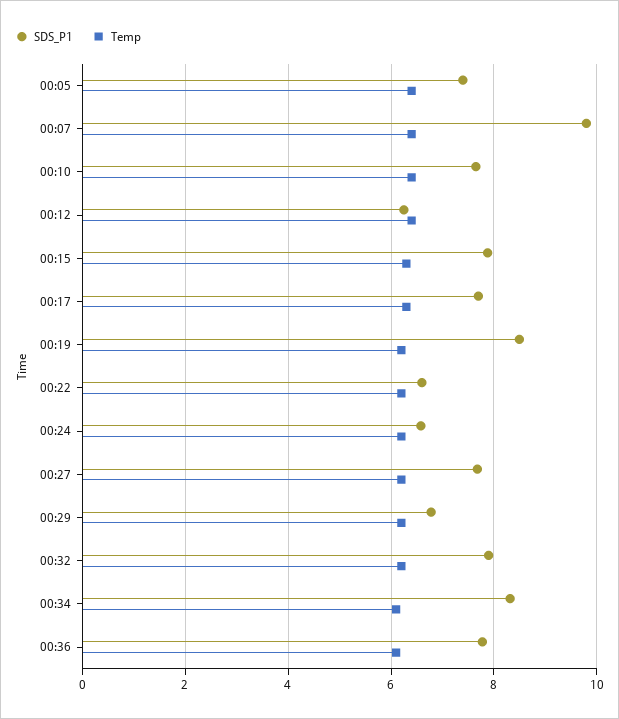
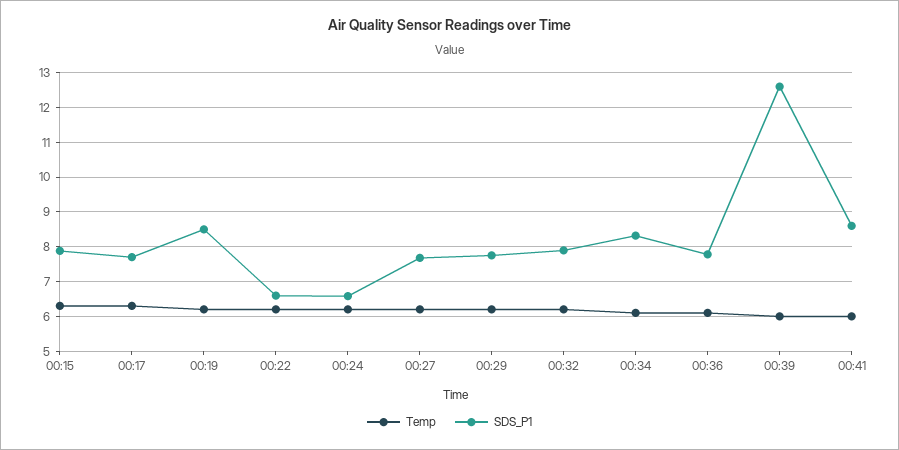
SDS_P1, 00:05: 7.4 -> none
Temp, 00:05: 6.4 -> none
SDS_P1, 00:07: 9.8 -> none
Temp, 00:07: 6.4 -> none
SDS_P1, 00:10: 7.6 -> none
Temp, 00:10: 6.4 -> none
SDS_P1, 00:12: 6.2 -> none
Temp, 00:12: 6.4 -> none
SDS_P1, 00:29: 6.8 -> 7.8
Temp, 00:39: none -> 6
SDS_P1, 00:39: none -> 12.6
Temp, 00:41: none -> 6
SDS_P1, 00:41: none -> 8.6

